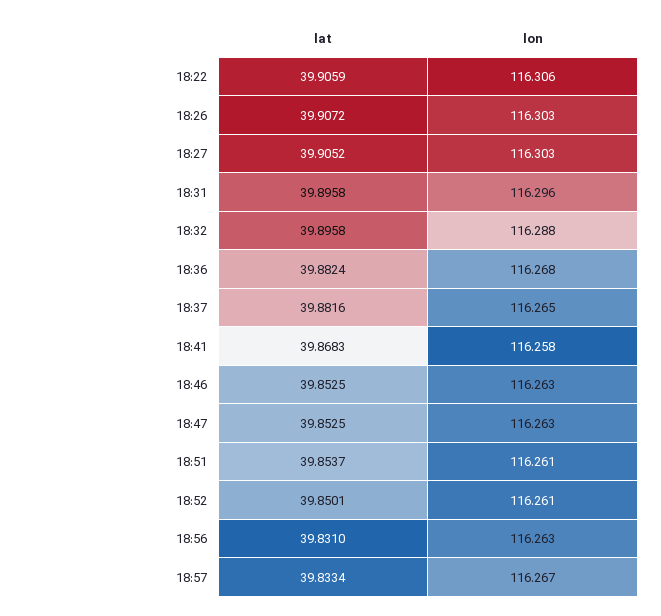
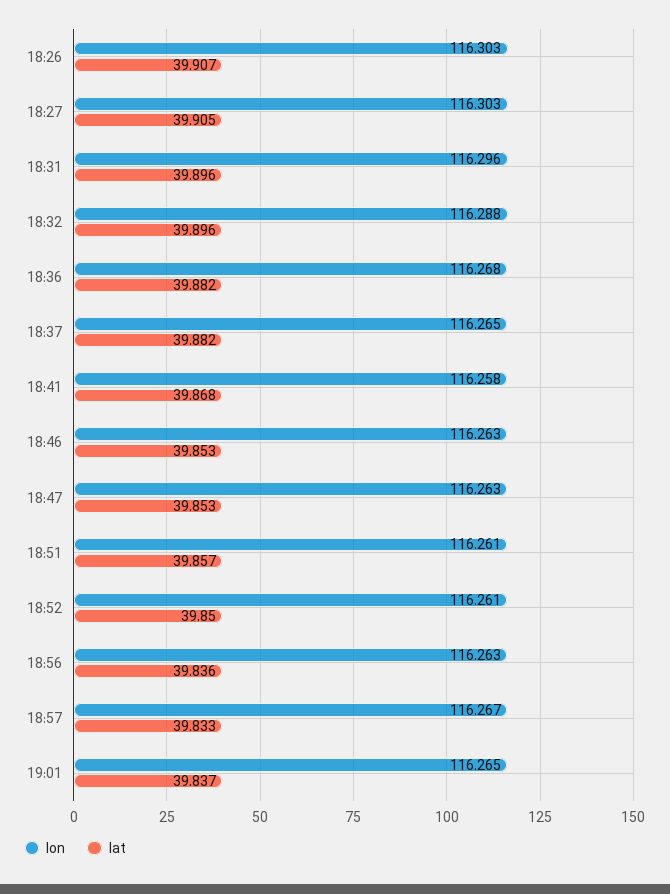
lat, 18:22: 39.9059 -> none
lon, 18:22: 116.306 -> none
lat, 18:51: 39.8537 -> 39.857
lat, 18:56: 39.831 -> 39.836
lon, 19:01: none -> 116.265
lat, 19:01: none -> 39.837

